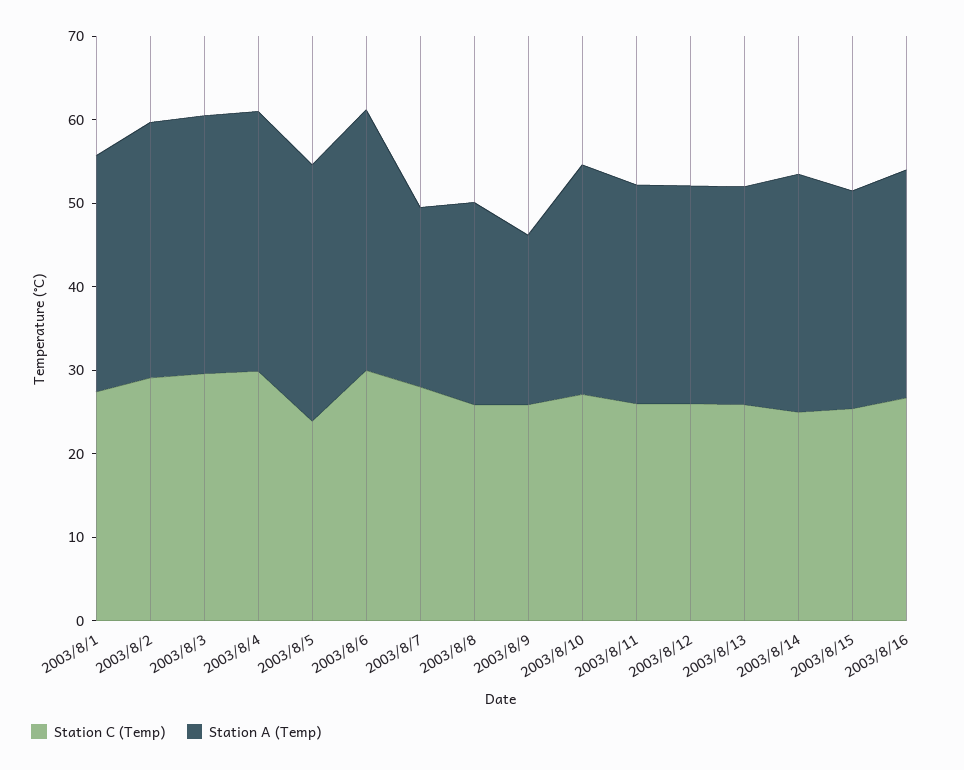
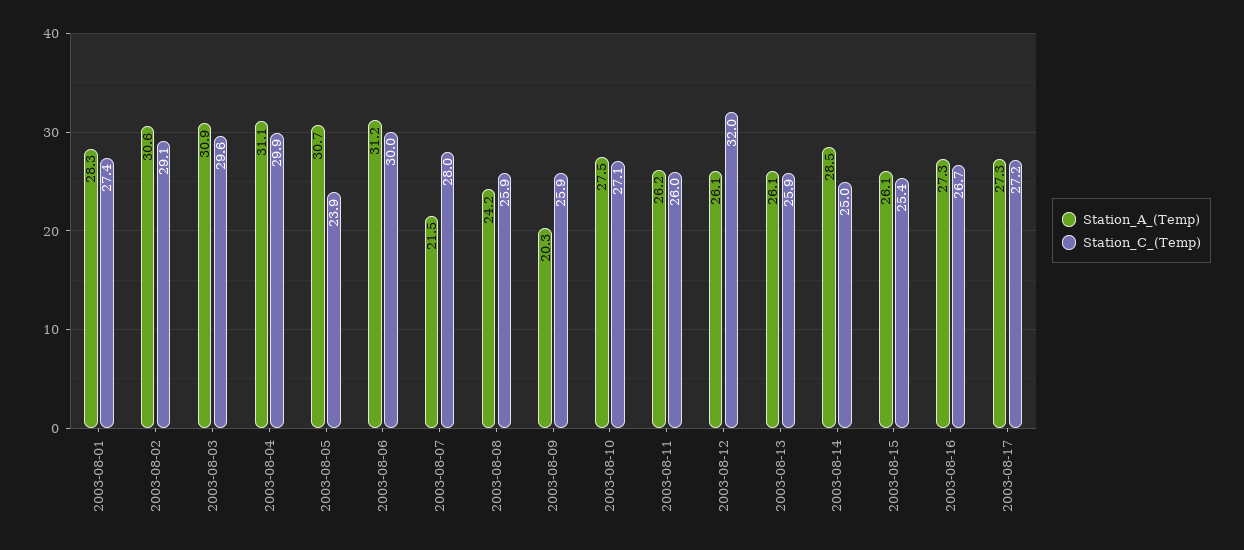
Station C (Temp), 2003/8/12: 26 -> 32
Station A (Temp), 2003-08-17: none -> 27.3
Station C (Temp), 2003-08-17: none -> 27.2

